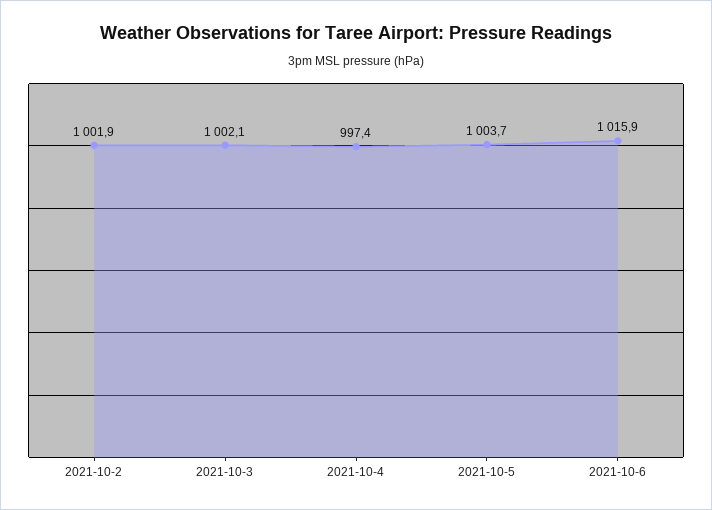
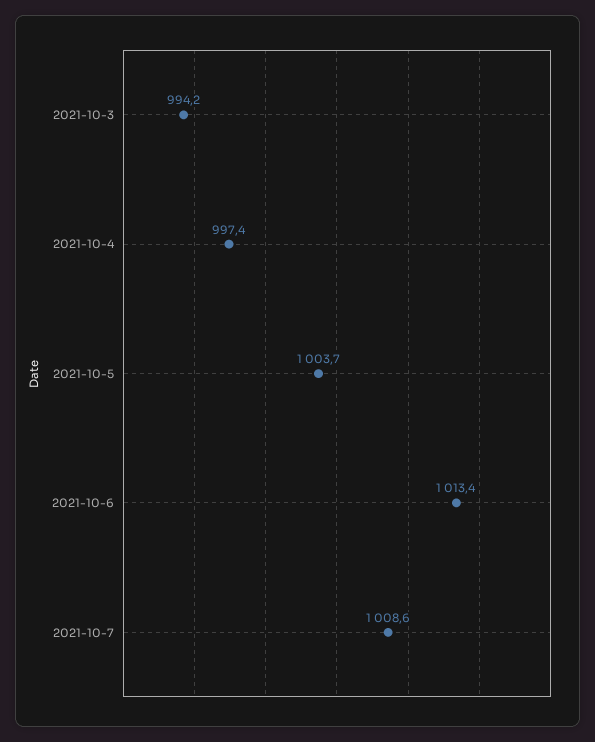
2021-10-2: 1001.9 -> none
2021-10-3: 1002.1 -> 994.2
2021-10-6: 1015.9 -> 1013.4
2021-10-7: none -> 1008.6

